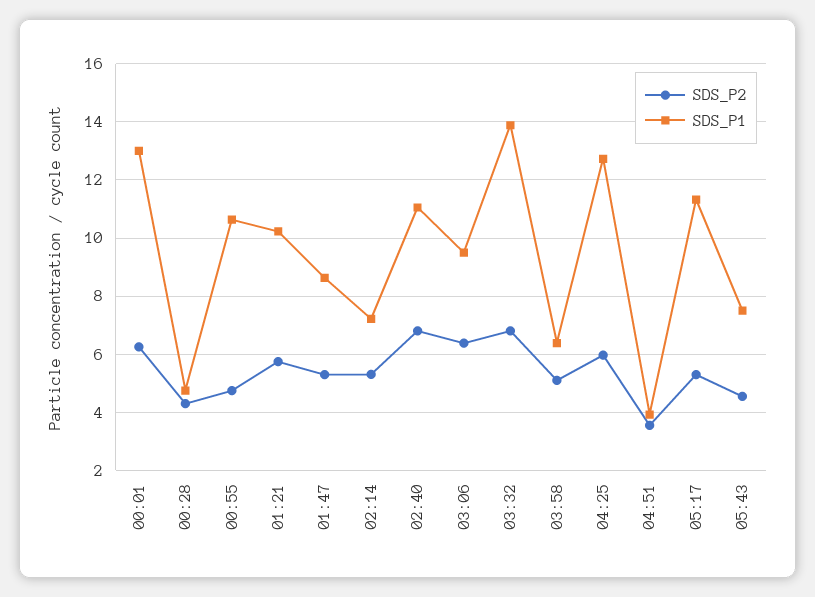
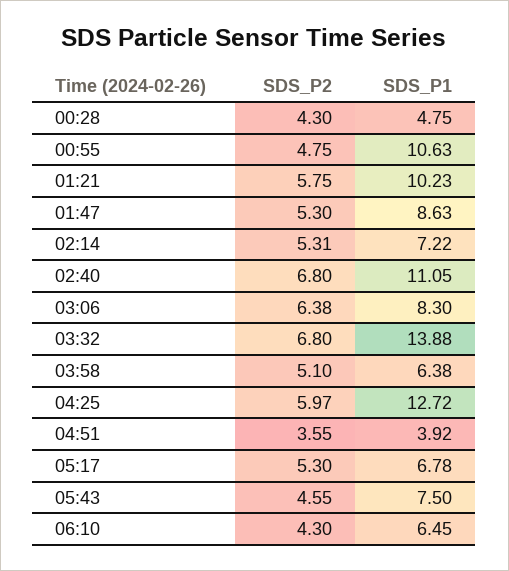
SDS_P2, 00:01: 6.25 -> none
SDS_P1, 00:01: 13 -> none
SDS_P1, 03:06: 9.5 -> 8.3
SDS_P1, 05:17: 11.25 -> 6.78
SDS_P2, 06:10: none -> 4.3
SDS_P1, 06:10: none -> 6.45

